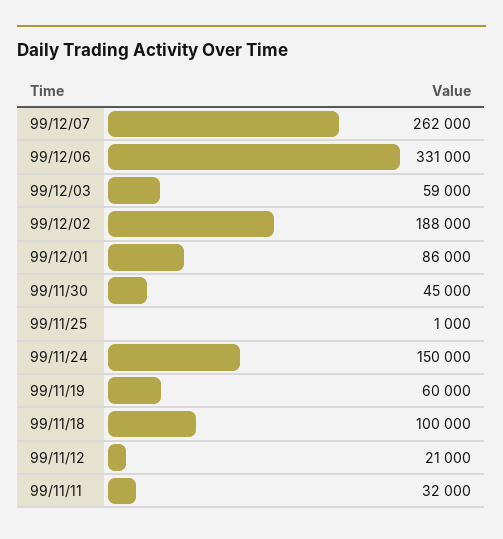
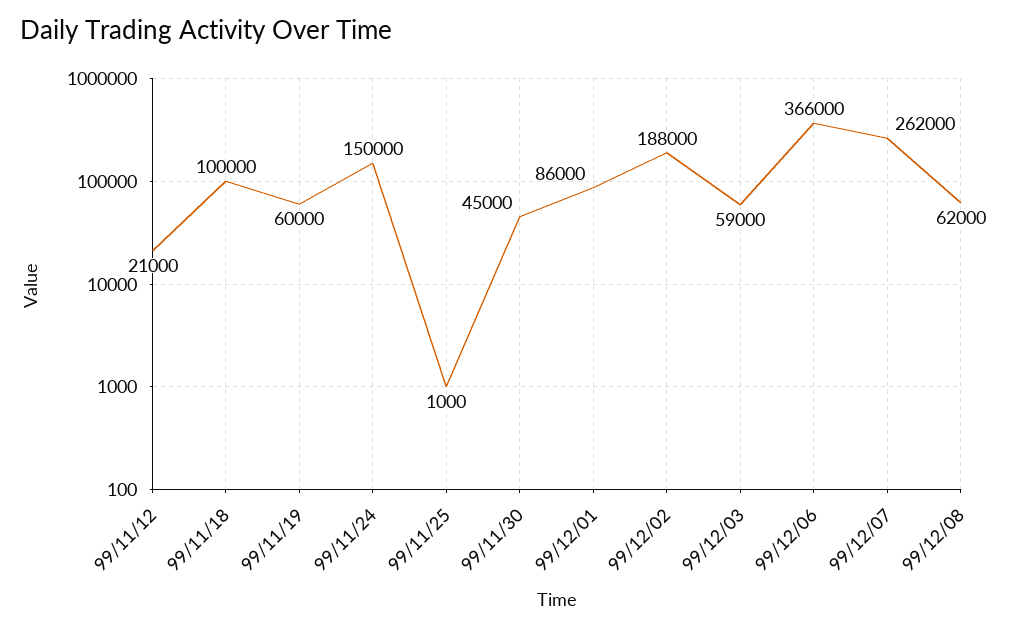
99/12/06: 331000 -> 366000
99/11/11: 32000 -> none
99/12/08: none -> 62000

